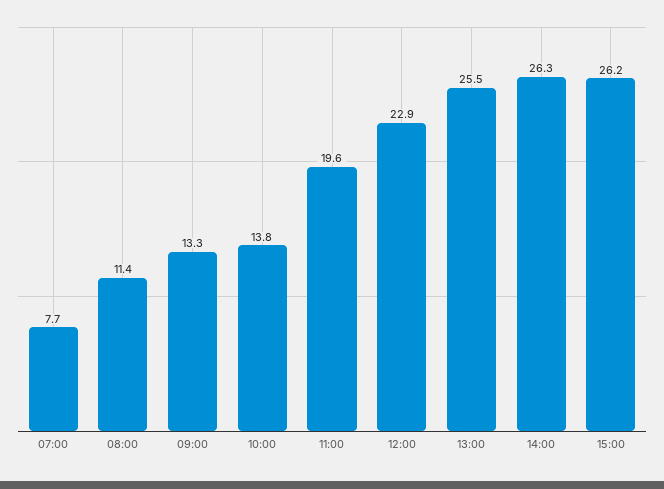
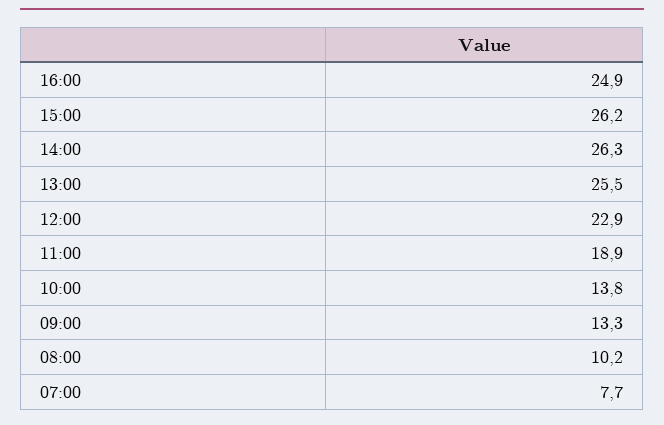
08:00: 11.4 -> 10.2
11:00: 19.6 -> 18.9
16:00: none -> 24.9

